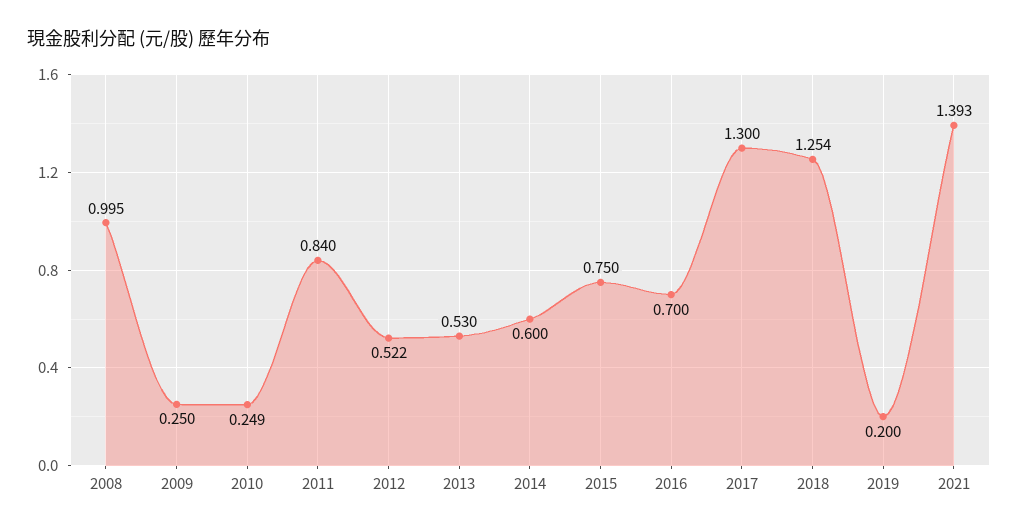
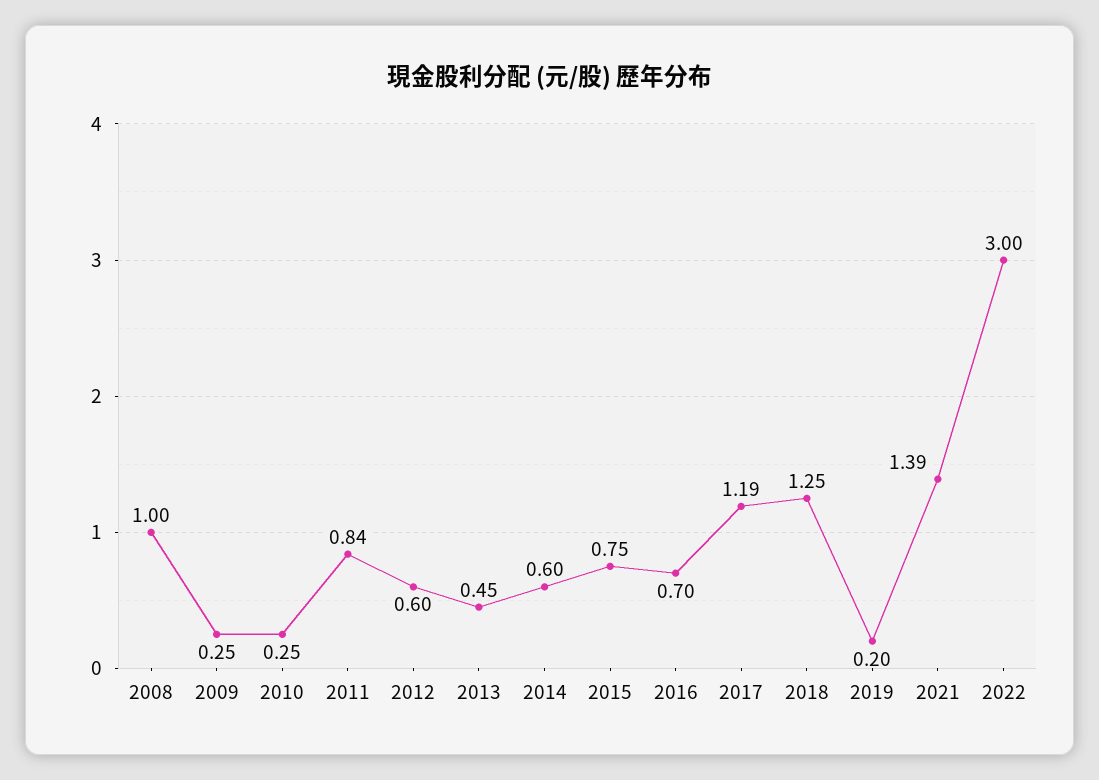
2012: 0.522 -> 0.6
2013: 0.53 -> 0.45
2017: 1.3 -> 1.19
2022: none -> 3

